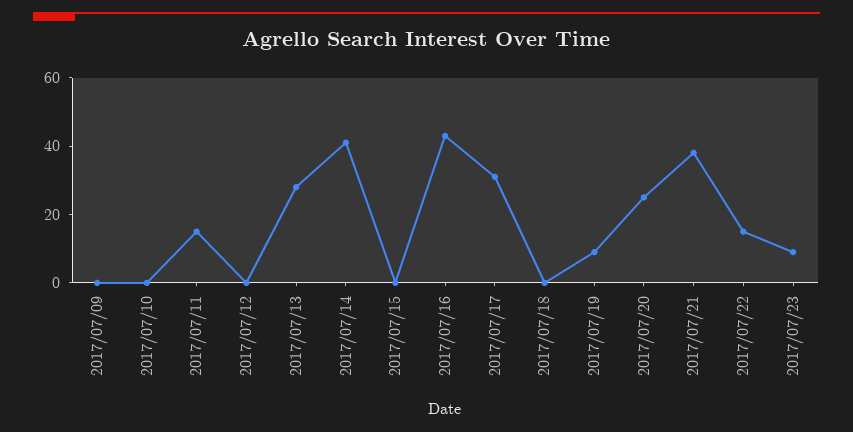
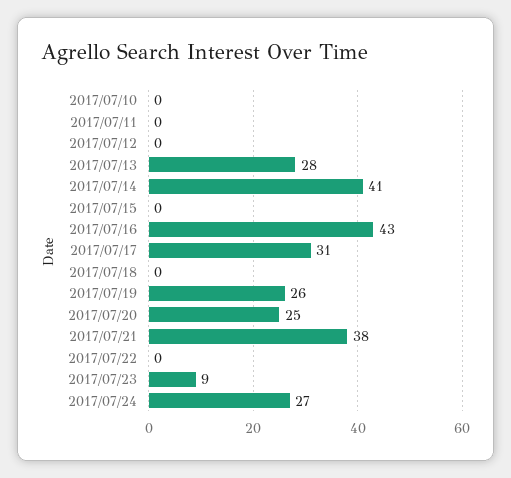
2017/07/09: 0 -> none
2017/07/11: 15 -> 0
2017/07/19: 10 -> 26
2017/07/22: 15 -> 0
2017/07/24: none -> 27

